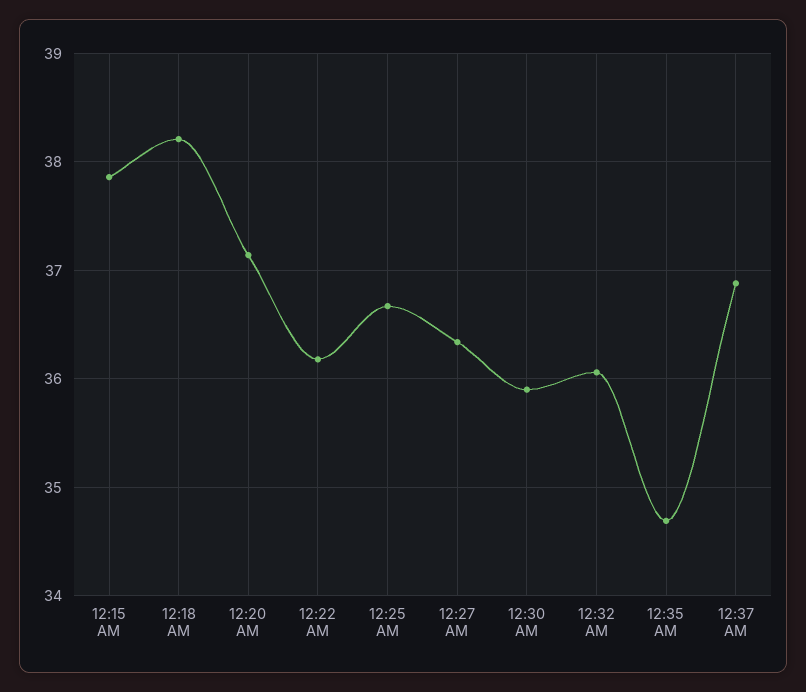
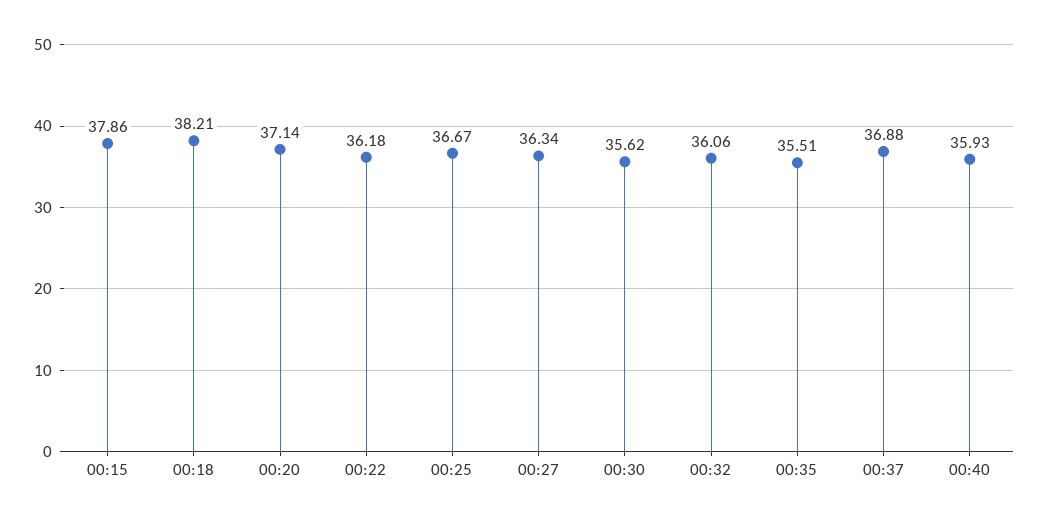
12:30 AM: 35.9 -> 35.62
12:35 AM: 34.7 -> 35.51
00:40: none -> 35.93

